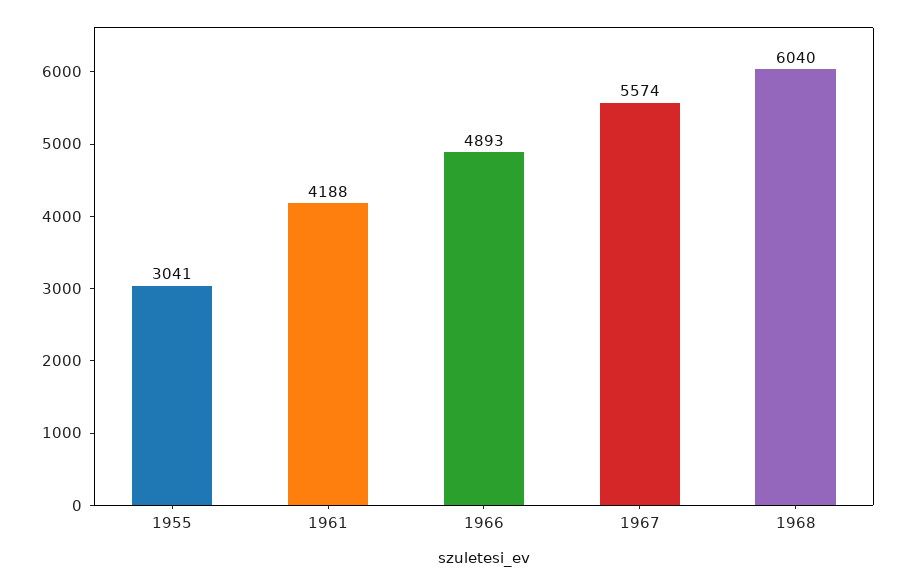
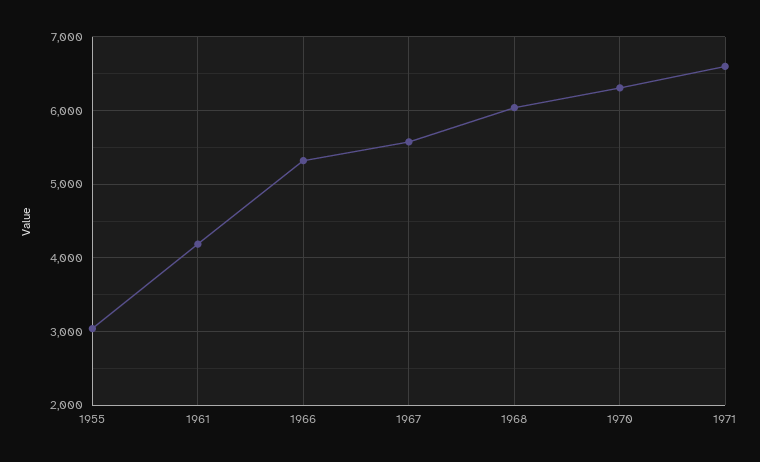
1966: 4893 -> 5300
1970: none -> 6300
1971: none -> 6600

